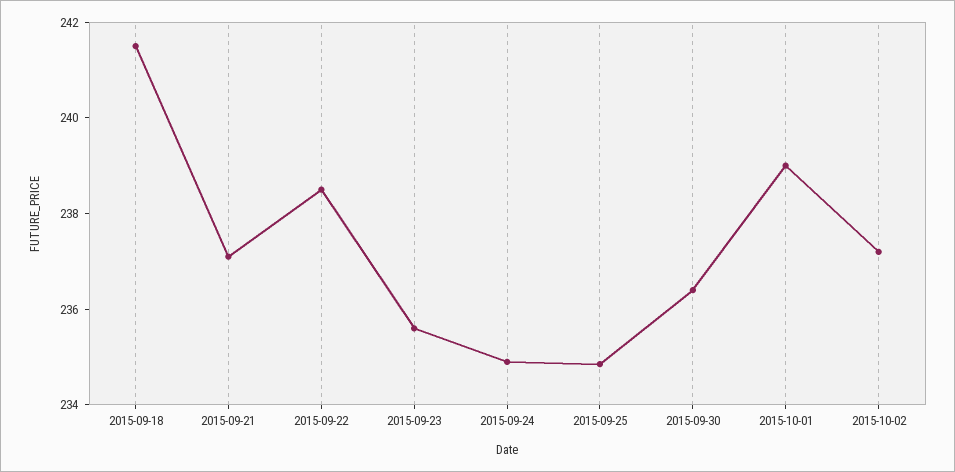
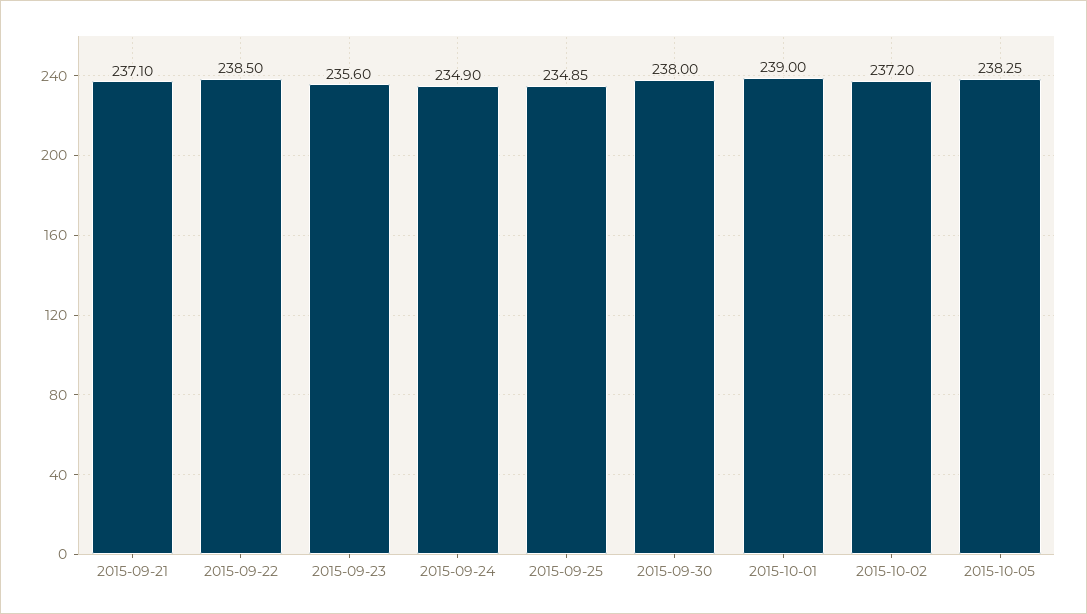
2015-09-18: 241.5 -> none
2015-09-30: 236.5 -> 238
2015-10-05: none -> 238.25

